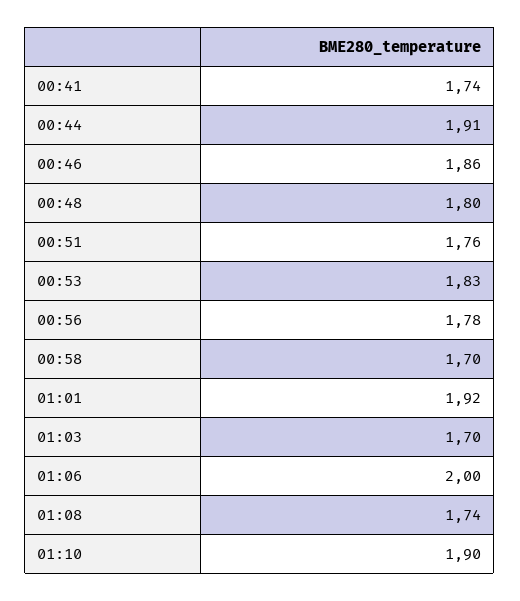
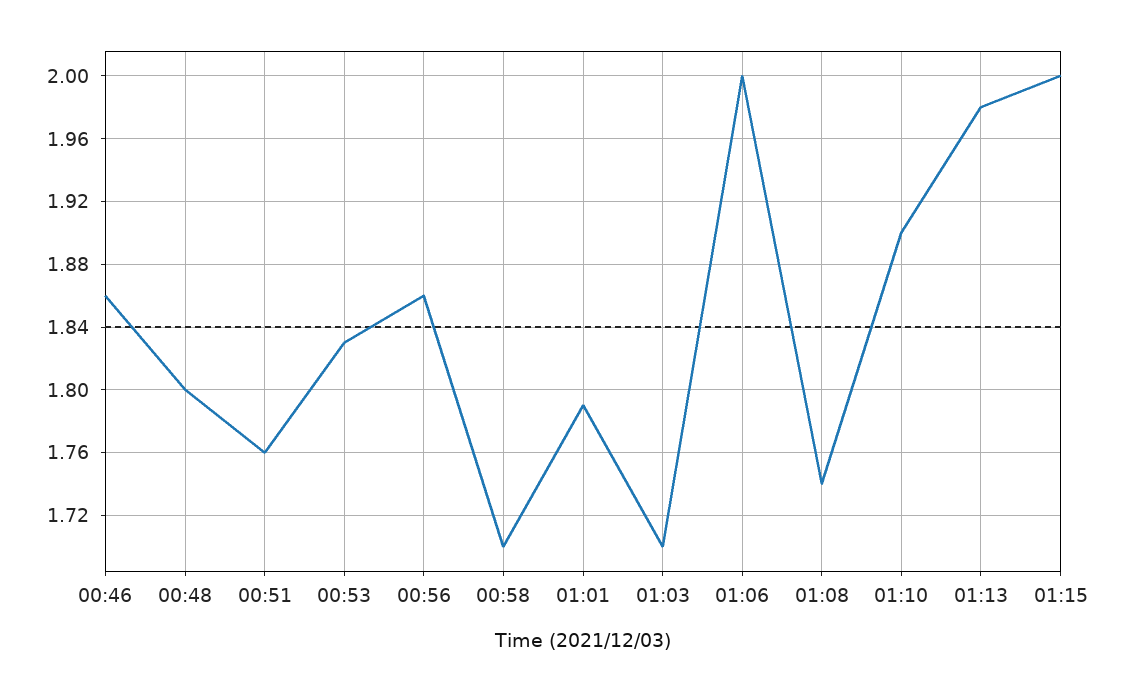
00:41: 1.74 -> none
00:44: 1.91 -> none
00:56: 1.78 -> 1.86
01:01: 1.92 -> 1.79
01:13: none -> 1.98
01:15: none -> 2

